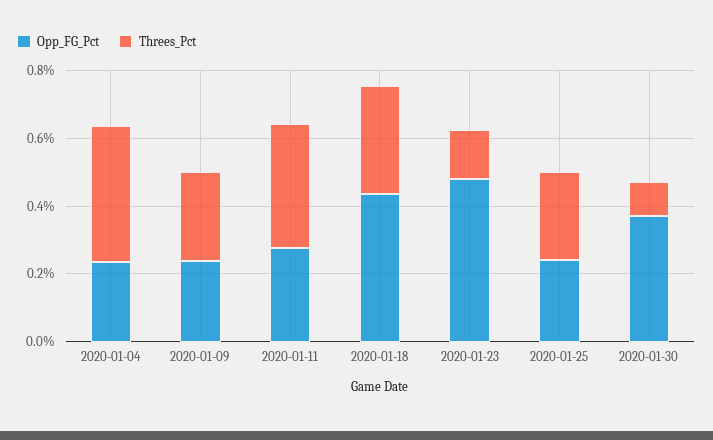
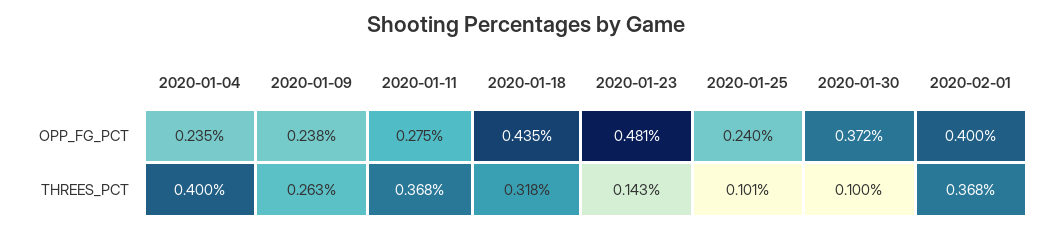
Threes_Pct, 2020-01-25: 0.25 -> 0.101
Opp_FG_Pct, 2020-02-01: none -> 0.4
Threes_Pct, 2020-02-01: none -> 0.368

